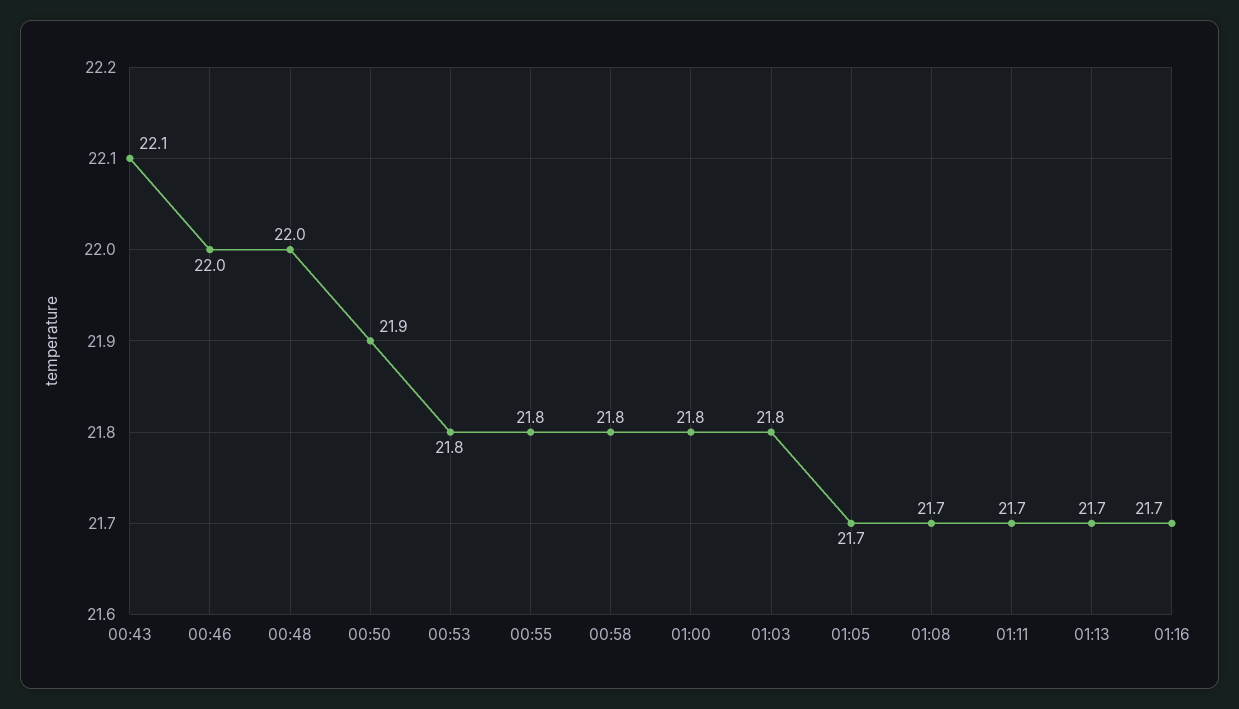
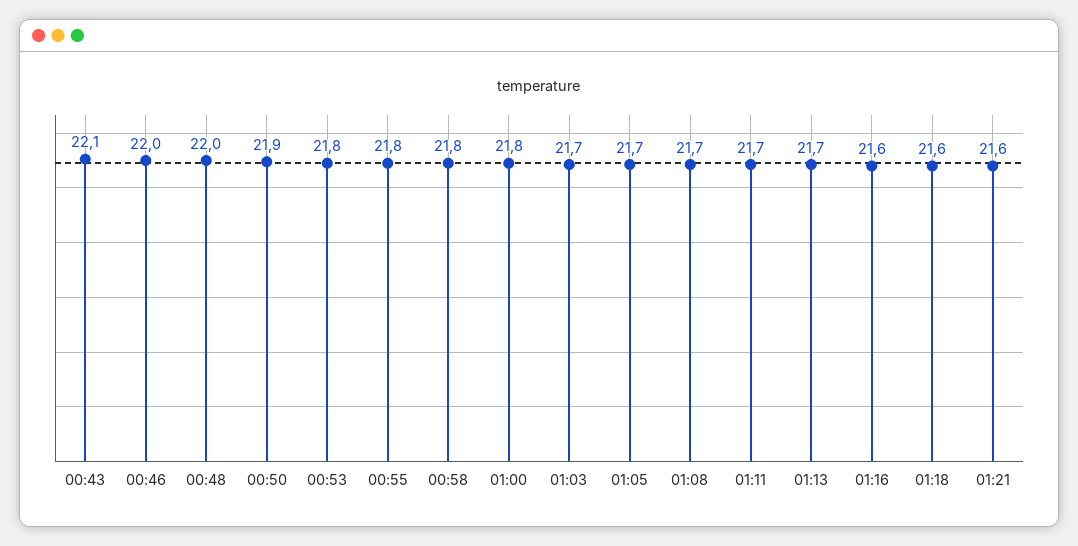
01:03: 21.8 -> 21.7
01:16: 21.7 -> 21.6
01:18: none -> 21.6
01:21: none -> 21.6

